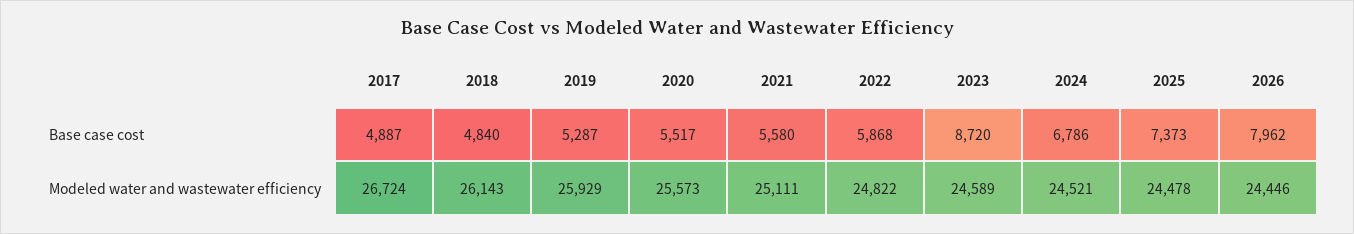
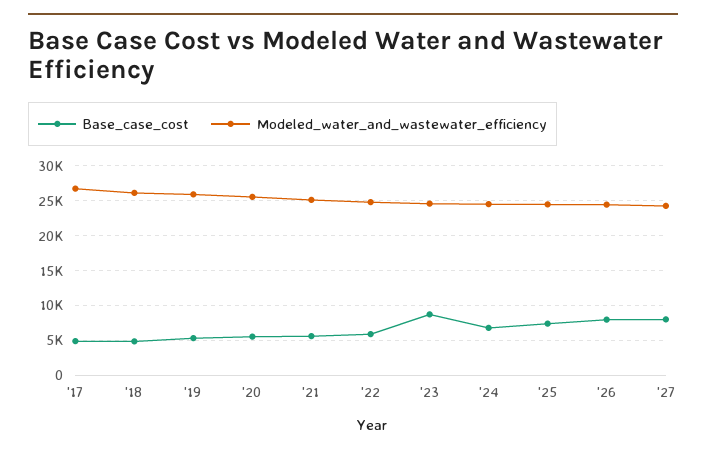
Base case cost, '27: none -> 8000
Modeled water and wastewater efficiency, '27: none -> 24000

